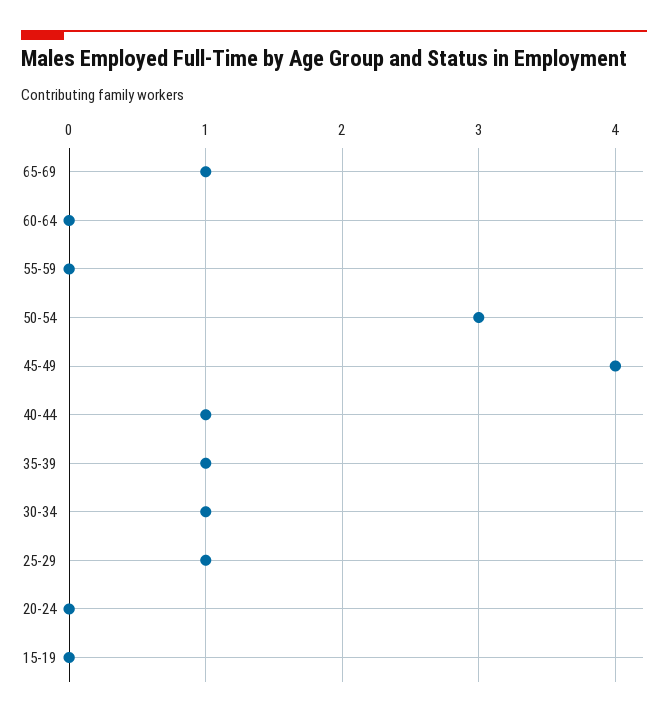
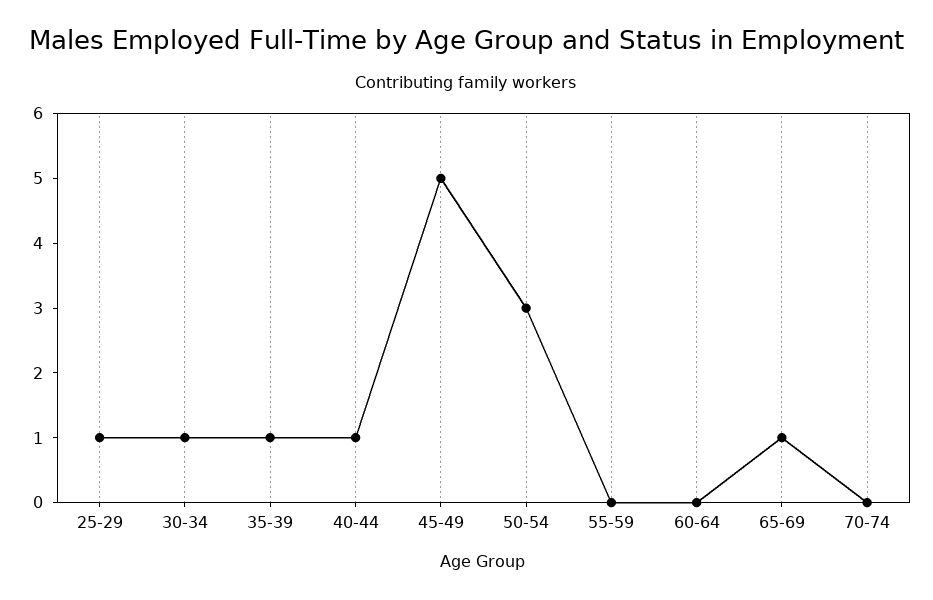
45-49: 4 -> 5
20-24: 0 -> none
15-19: 0 -> none
70-74: none -> 0

